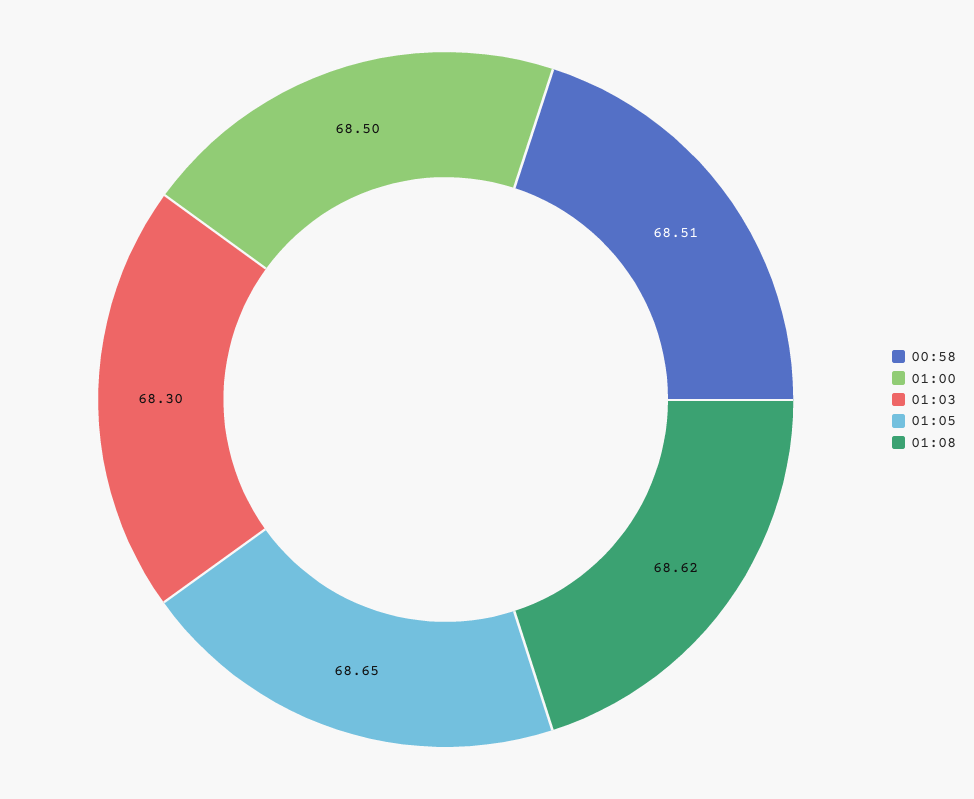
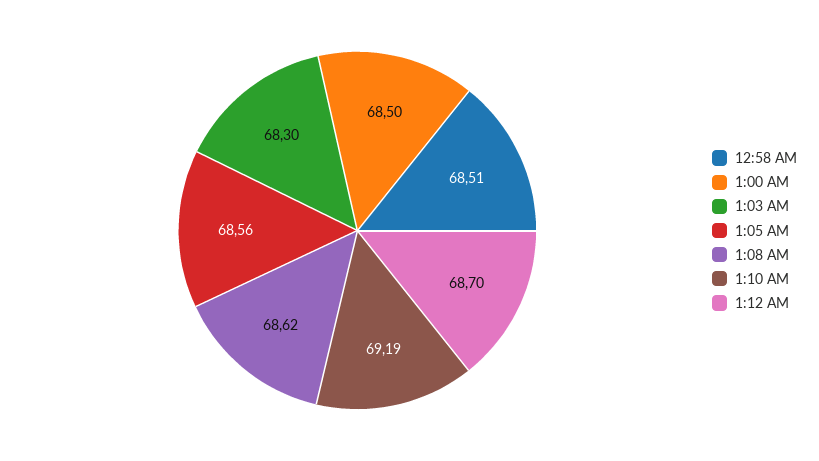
01:05: 68.65 -> 68.56
1:10 AM: none -> 69.19
1:12 AM: none -> 68.7

